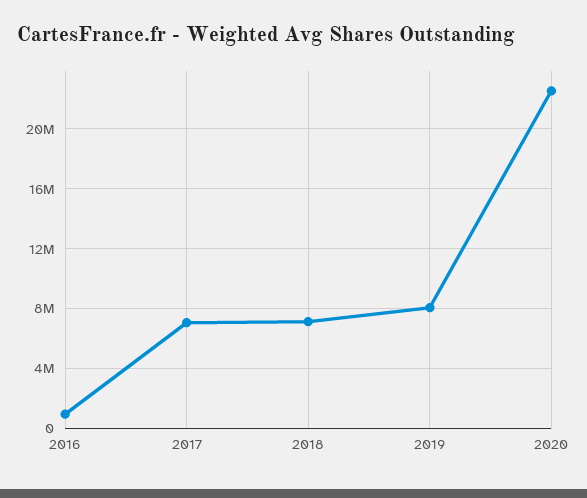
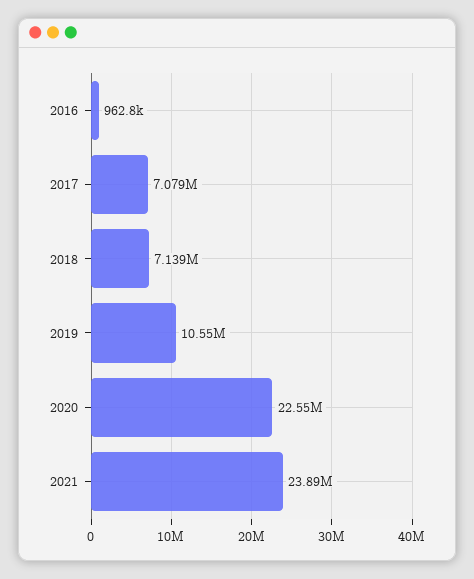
2019: 8000000 -> 10550000
2021: none -> 23890000

